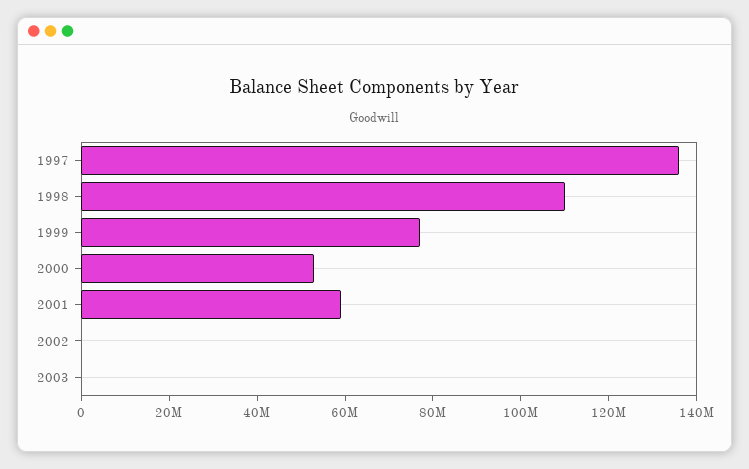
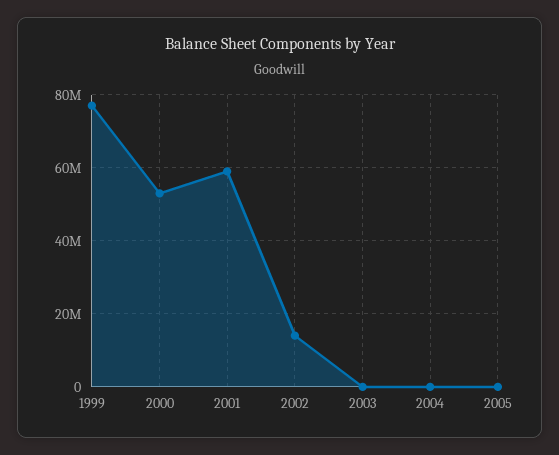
1997: 135000000 -> none
1998: 110000000 -> none
2002: 0 -> 14000000
2004: none -> 0
2005: none -> 0

